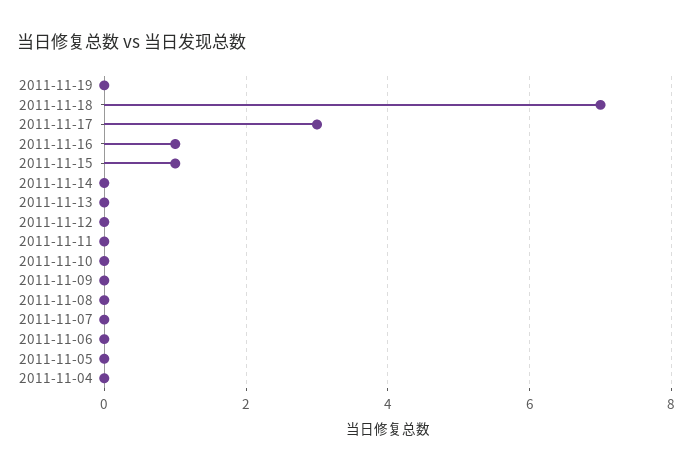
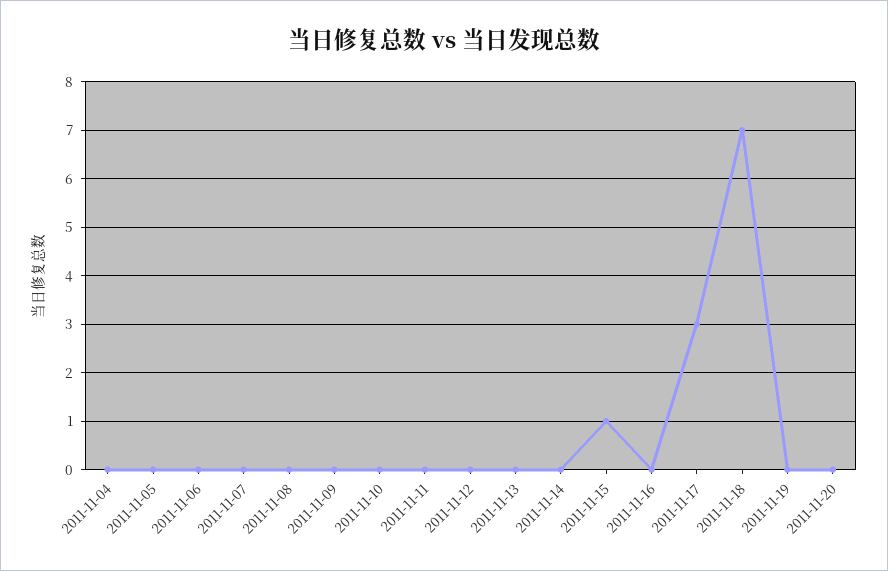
2011-11-16: 1 -> 0
2011-11-20: none -> 0

